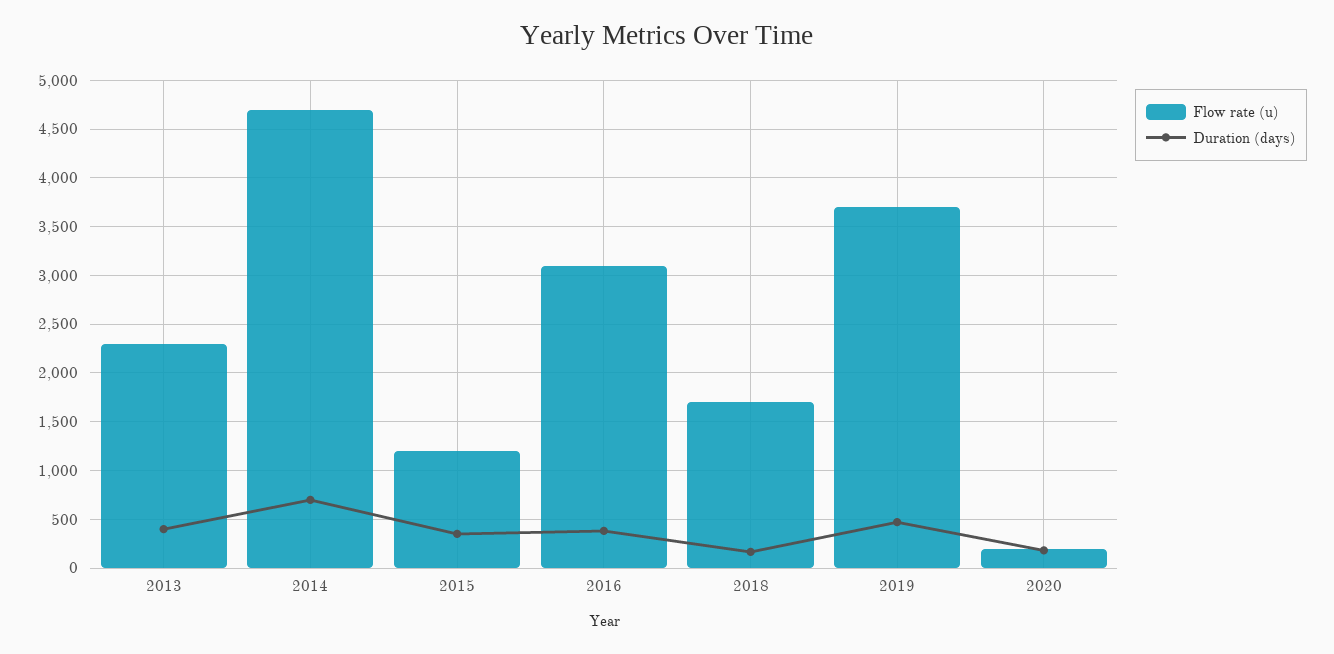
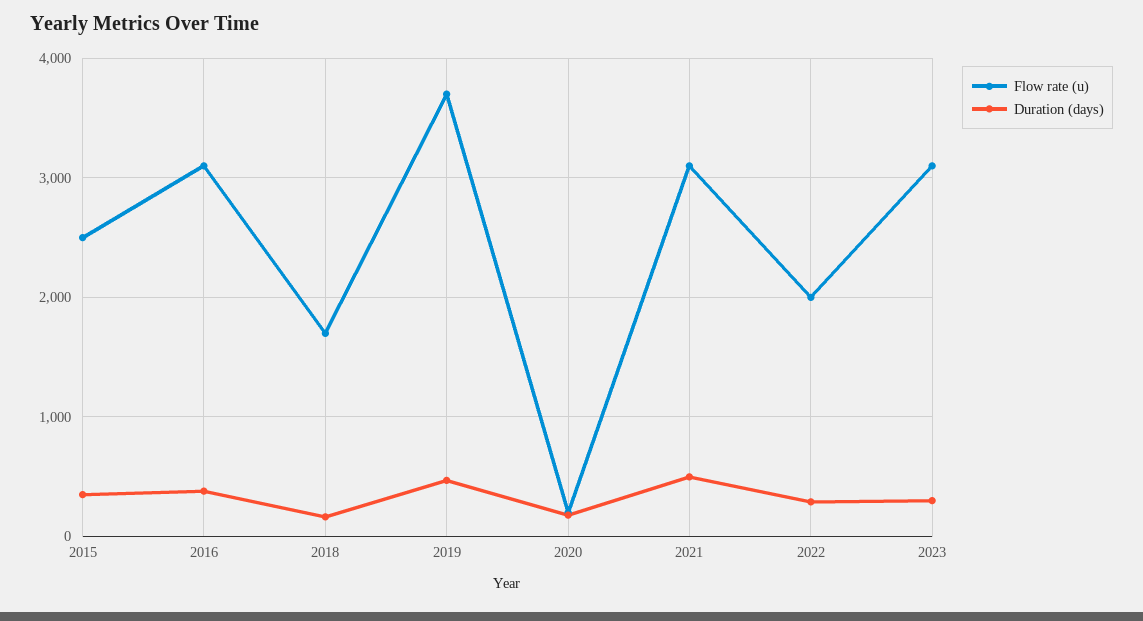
Flow rate (u), 2013: 2300 -> none
Duration (days), 2013: 400 -> none
Flow rate (u), 2014: 4700 -> none
Duration (days), 2014: 700 -> none
Flow rate (u), 2015: 1200 -> 2500
Flow rate (u), 2021: none -> 3100
Duration (days), 2021: none -> 500
Flow rate (u), 2022: none -> 2000
Duration (days), 2022: none -> 300
Flow rate (u), 2023: none -> 3100
Duration (days), 2023: none -> 300

